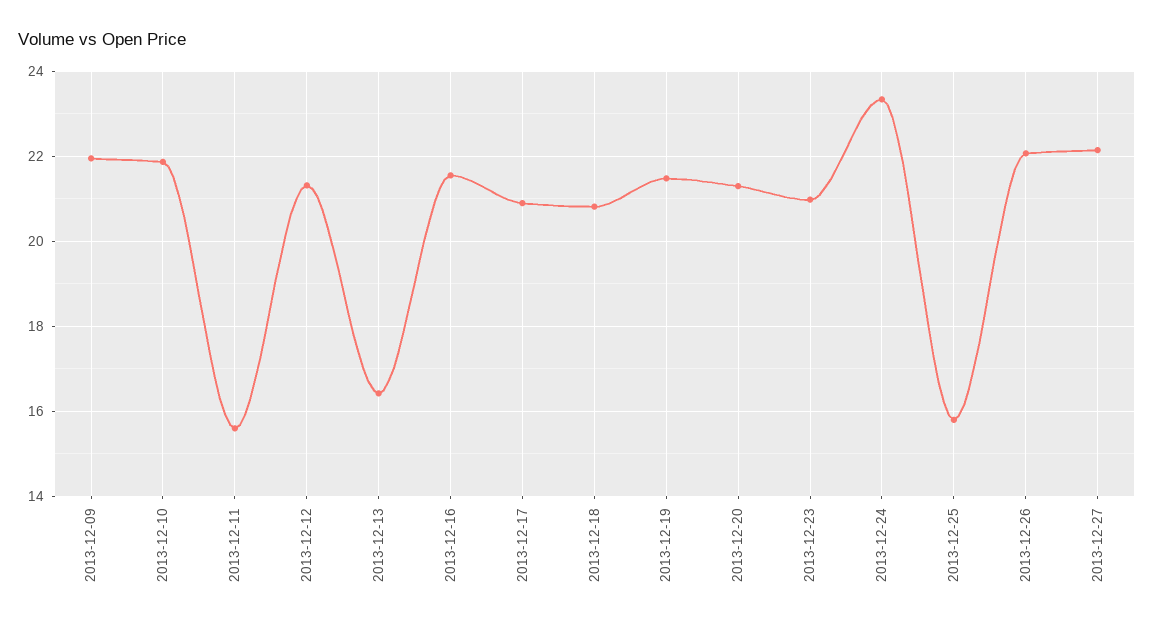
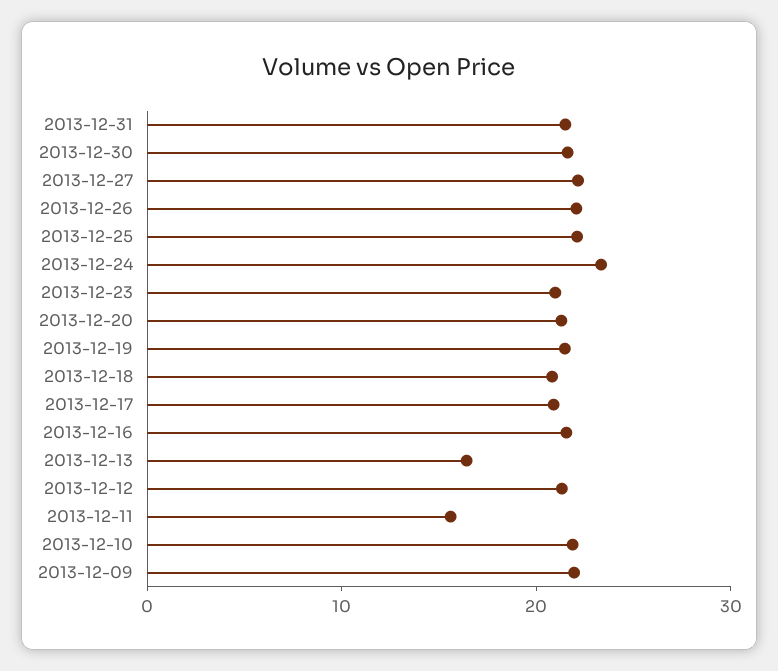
2013-12-25: 15.8 -> 22
2013-12-31: none -> 22
2013-12-30: none -> 22

